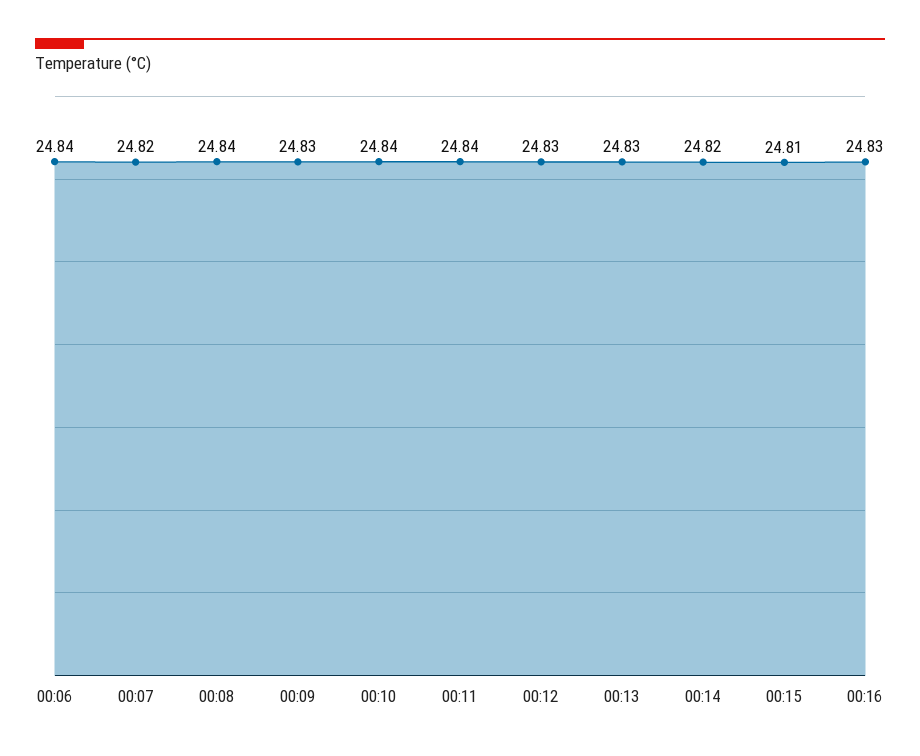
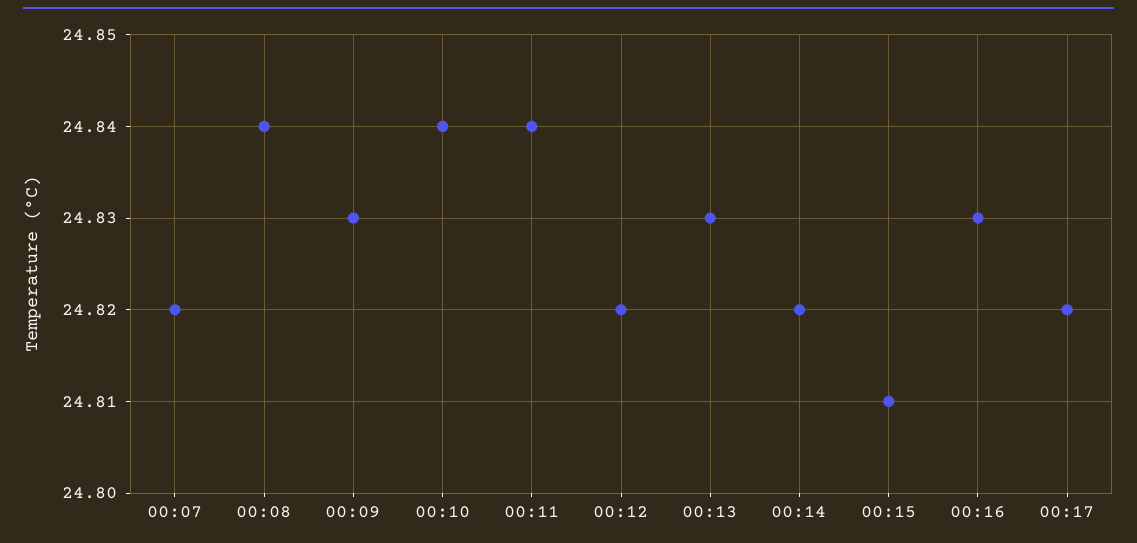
00:06: 24.84 -> none
00:12: 24.83 -> 24.82
00:17: none -> 24.82

